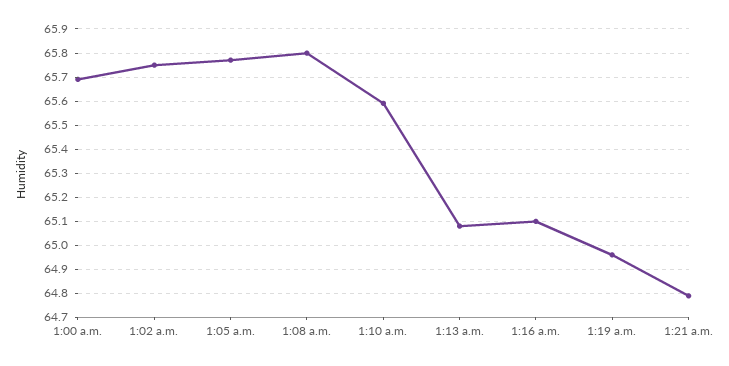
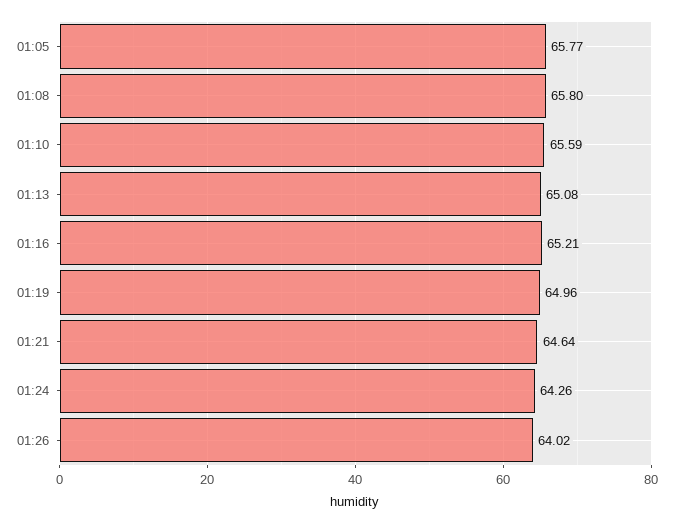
1:00 a.m.: 65.7 -> none
1:02 a.m.: 65.75 -> none
1:16 a.m.: 65.1 -> 65.21
1:21 a.m.: 64.8 -> 64.64
01:24: none -> 64.26
01:26: none -> 64.02

